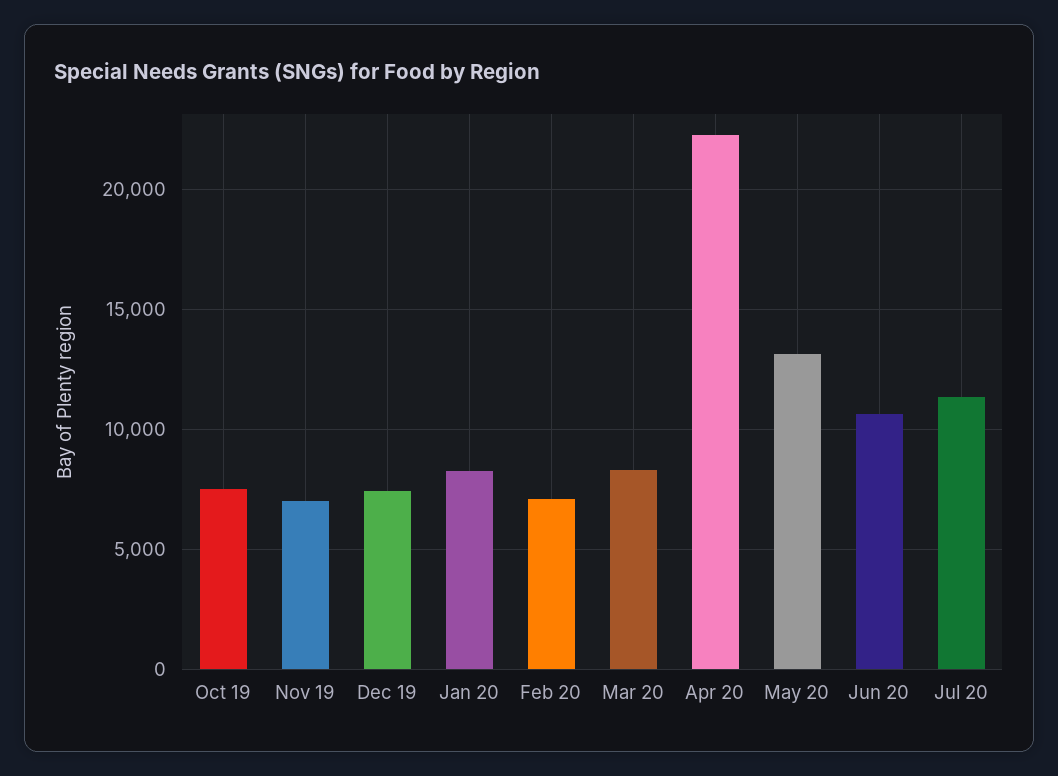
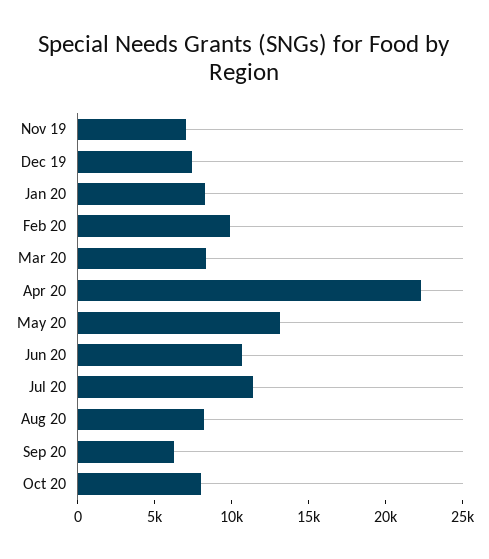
Oct 19: 7500 -> none
Feb 20: 7000 -> 10000
Aug 20: none -> 8000
Sep 20: none -> 6000
Oct 20: none -> 8000

